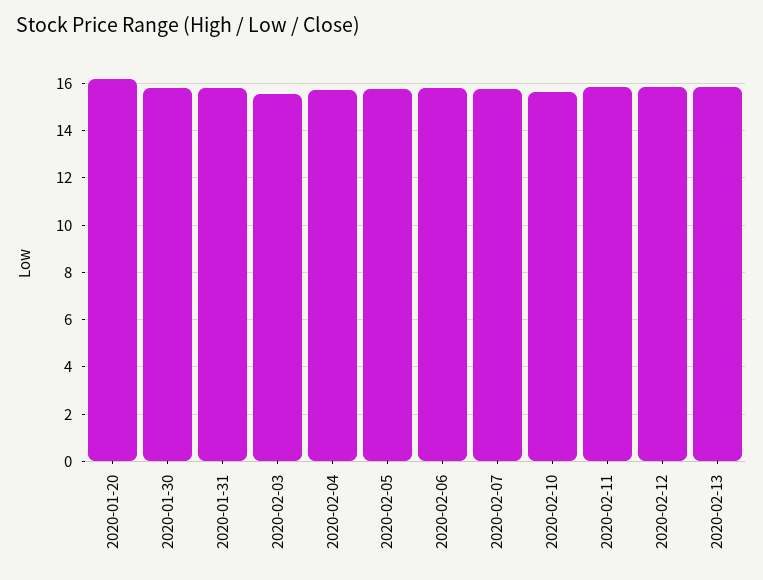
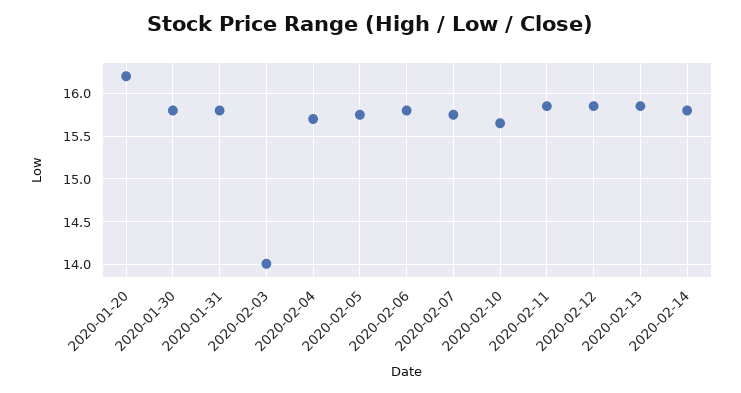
2020-02-03: 15.5 -> 14
2020-02-14: none -> 15.8

